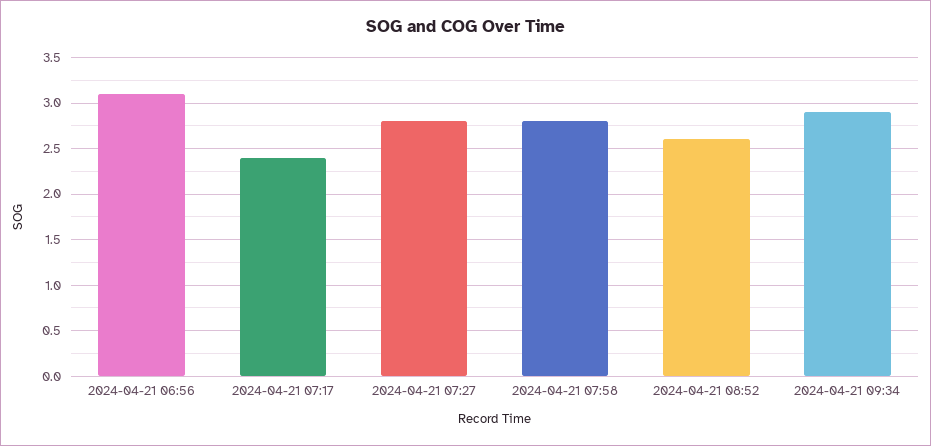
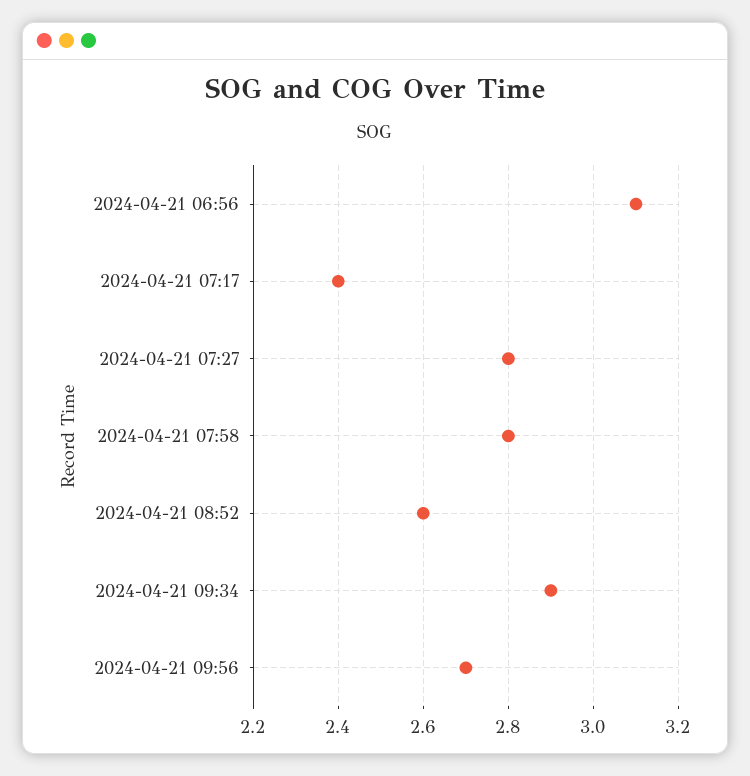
2024-04-21 09:56: none -> 2.7

